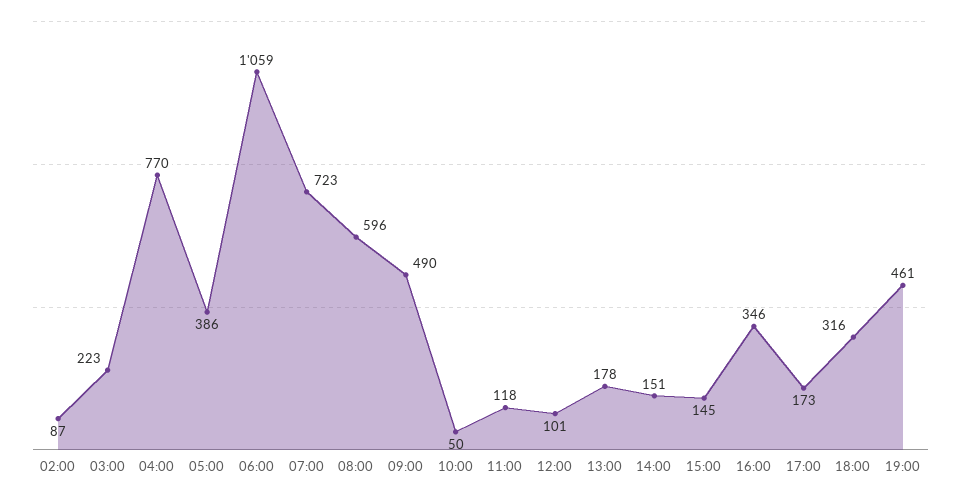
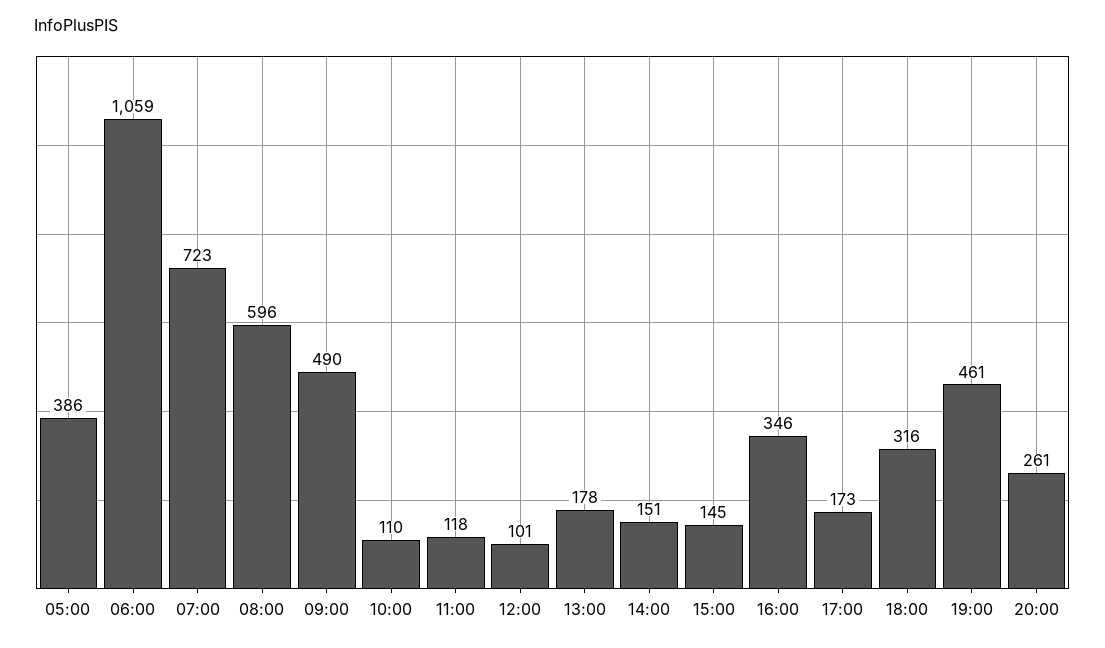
02:00: 87 -> none
03:00: 223 -> none
04:00: 770 -> none
10:00: 50 -> 110
20:00: none -> 261

